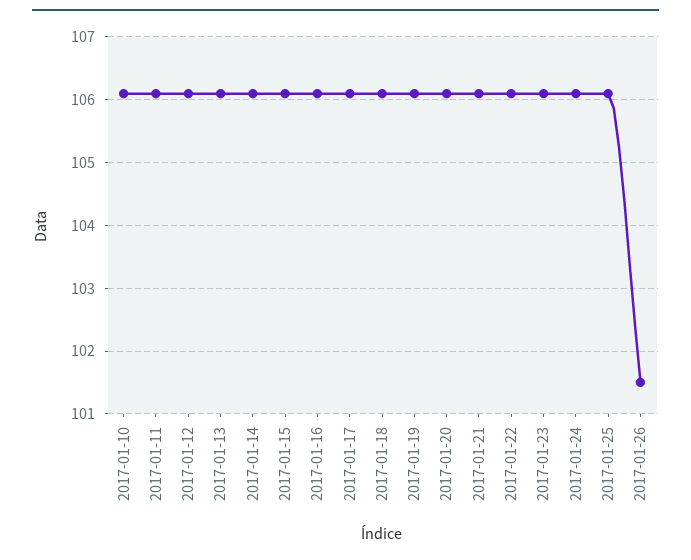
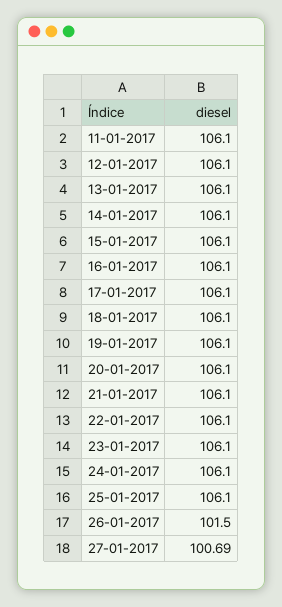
2017-01-10: 106.1 -> none
27-01-2017: none -> 100.69

